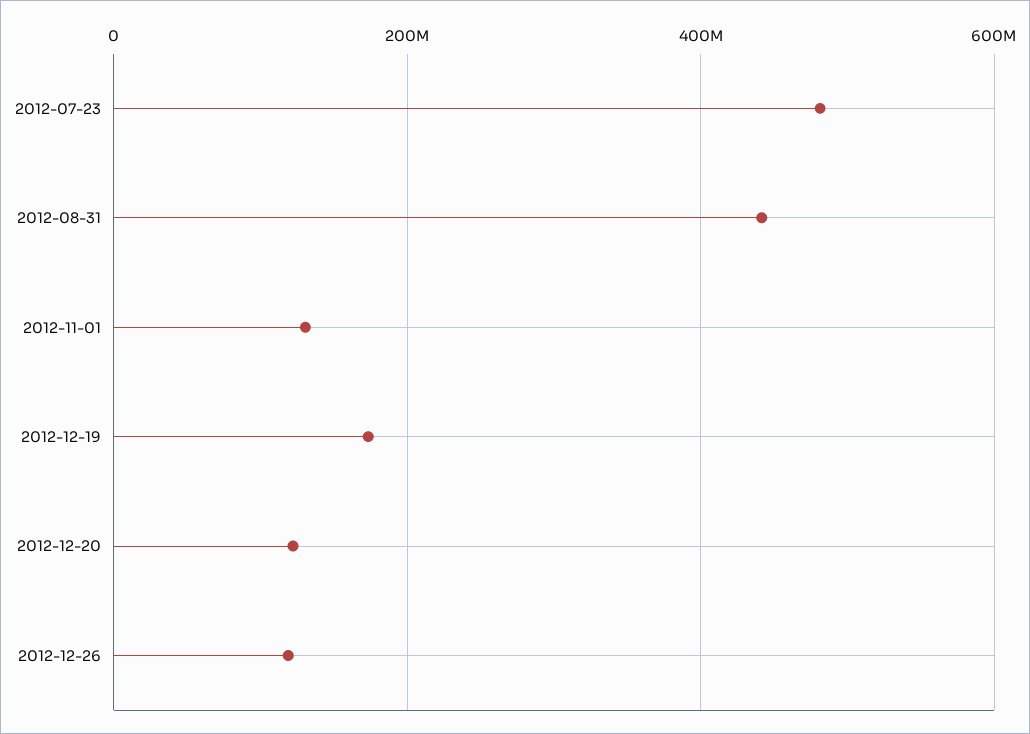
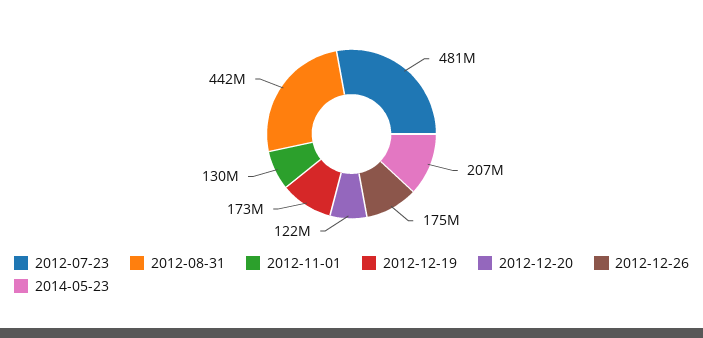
2012-12-26: 120000000 -> 175000000
2014-05-23: none -> 207000000

